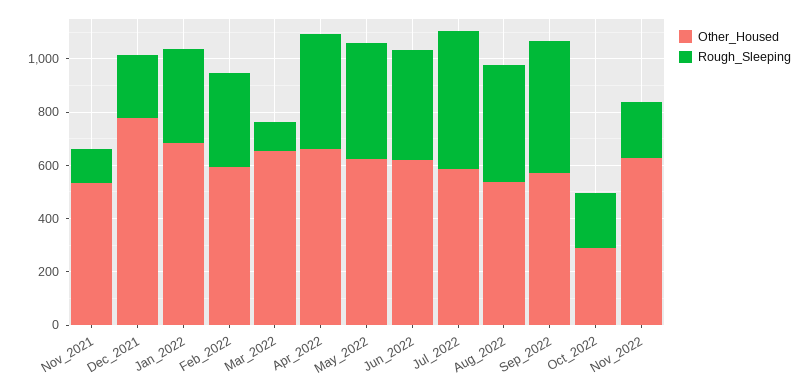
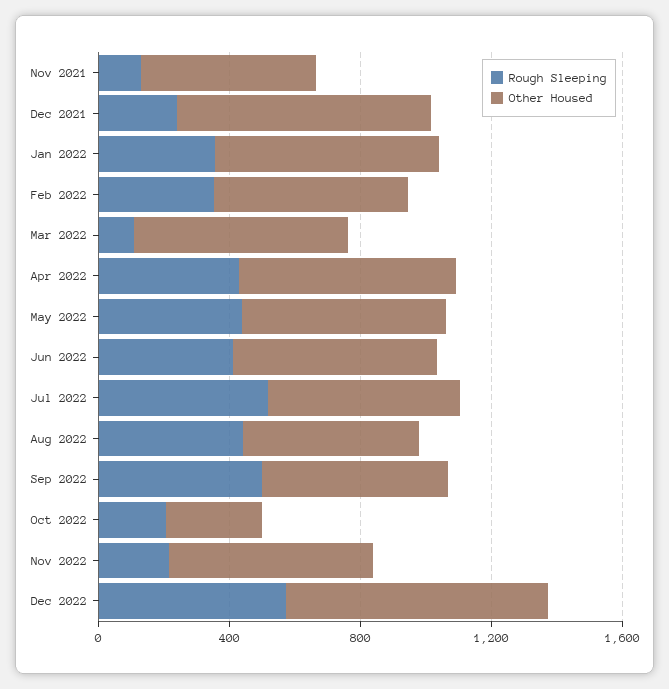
Rough_Sleeping, Dec 2022: none -> 600
Other_Housed, Dec 2022: none -> 800

